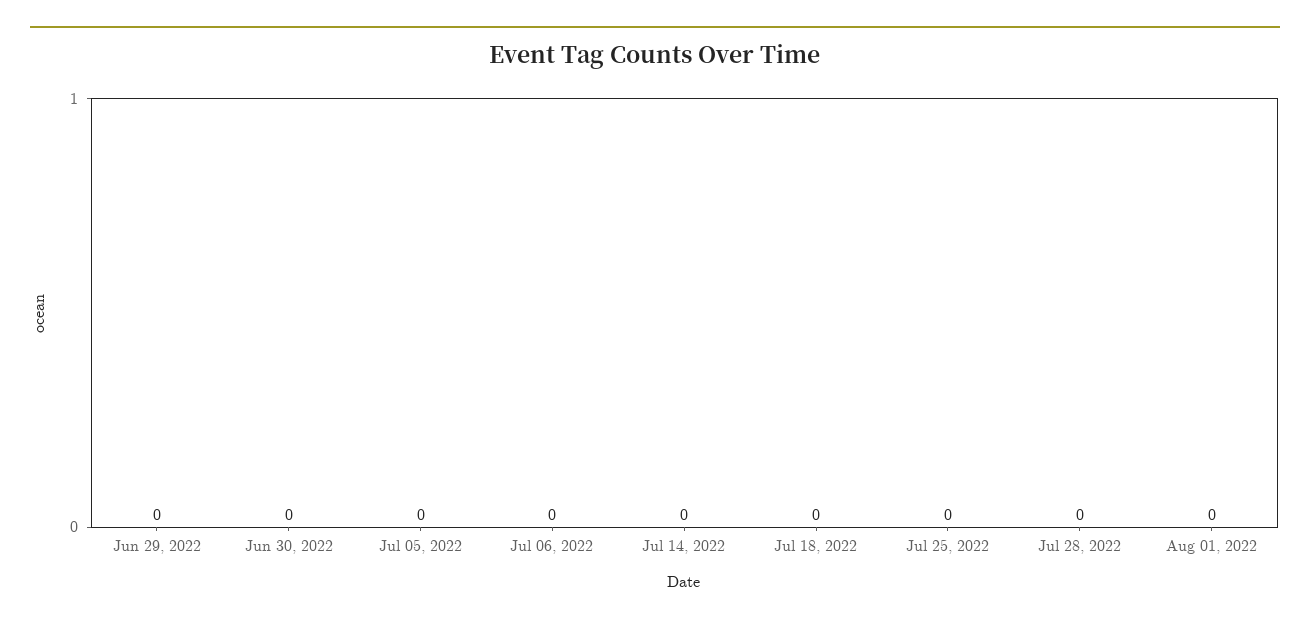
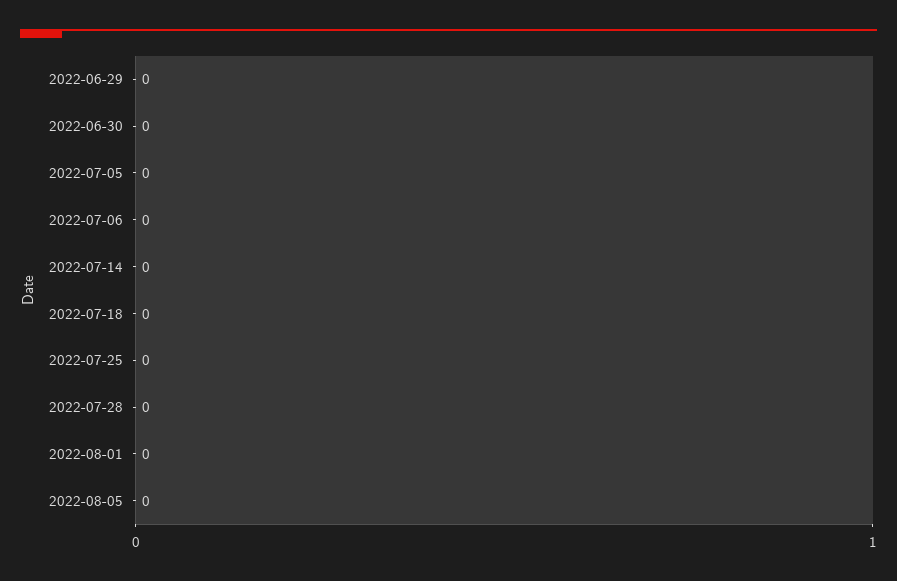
2022-08-05: none -> 0

